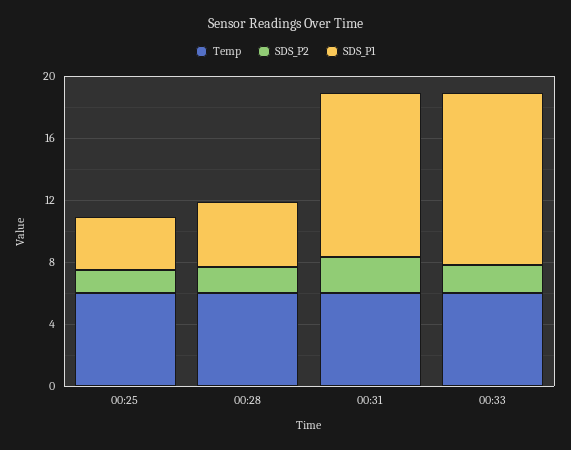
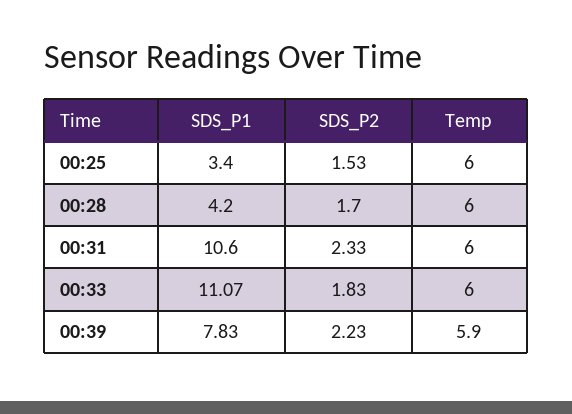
SDS_P1, 00:39: none -> 7.83
SDS_P2, 00:39: none -> 2.23
Temp, 00:39: none -> 5.9

